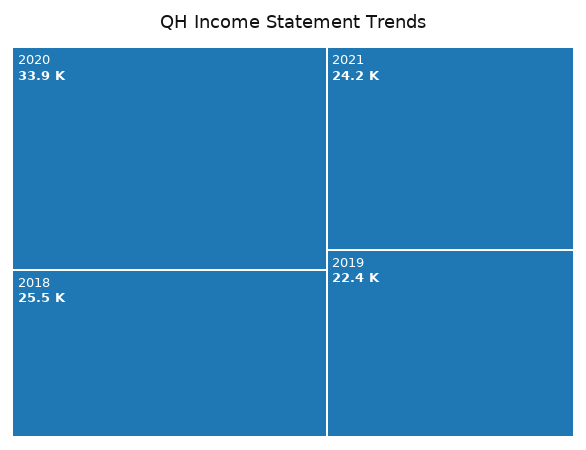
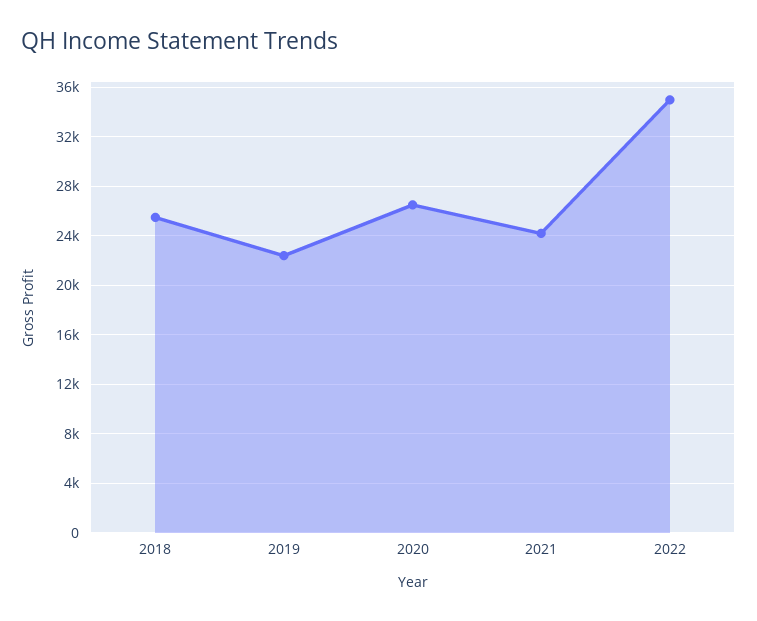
2020: 33900 -> 26500
2022: none -> 35000

